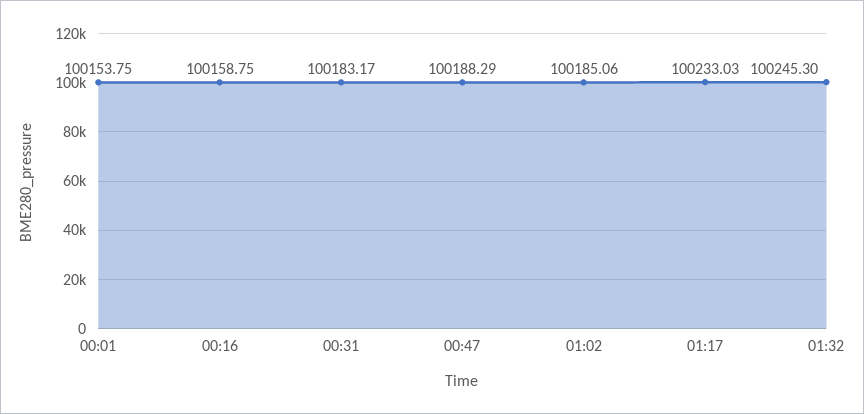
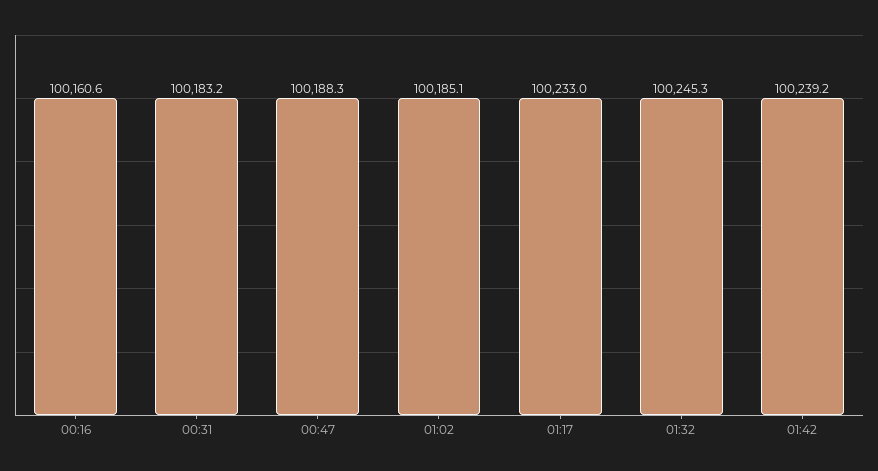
00:01: 100153.75 -> none
00:16: 100158.75 -> 100160.6
01:42: none -> 100239.2

